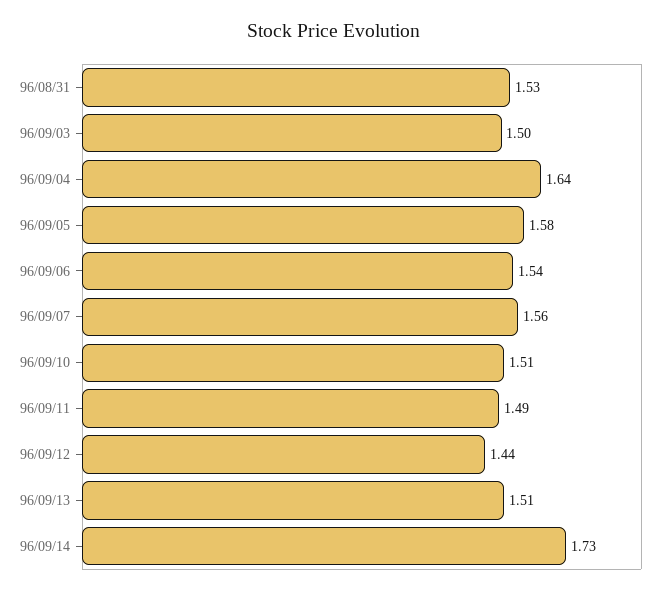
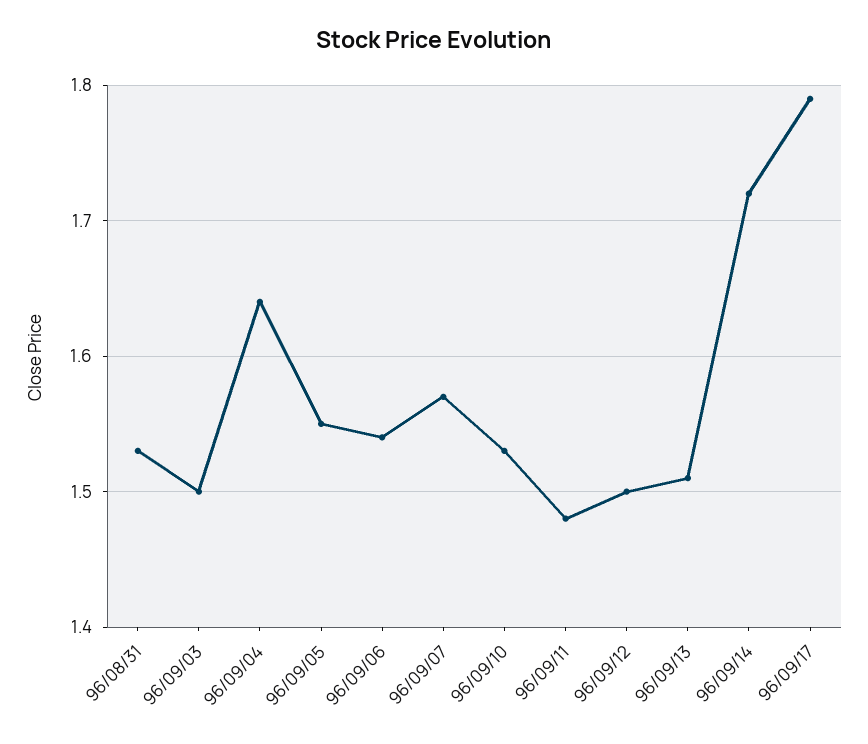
96/09/05: 1.58 -> 1.55
96/09/07: 1.56 -> 1.57
96/09/10: 1.51 -> 1.53
96/09/11: 1.49 -> 1.48
96/09/12: 1.44 -> 1.5
96/09/14: 1.73 -> 1.72
96/09/17: none -> 1.79

